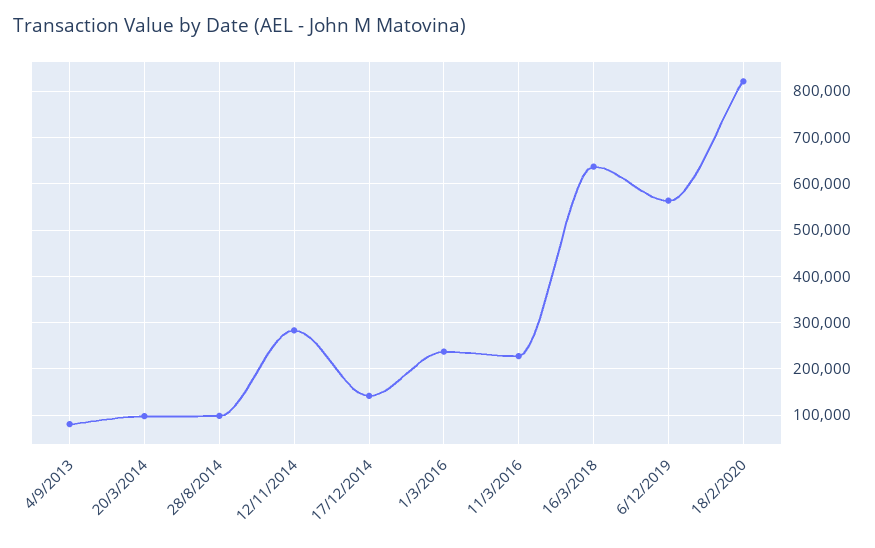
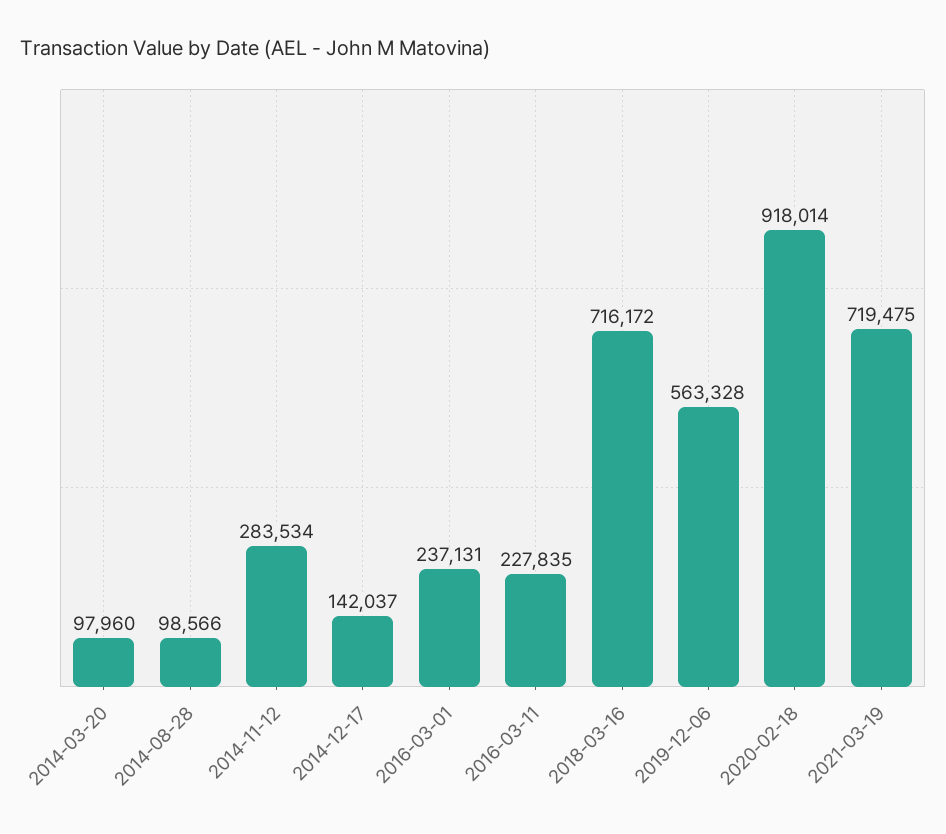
4/9/2013: 80000 -> none
16/3/2018: 640000 -> 716172
18/2/2020: 820000 -> 918014
2021-03-19: none -> 719475

